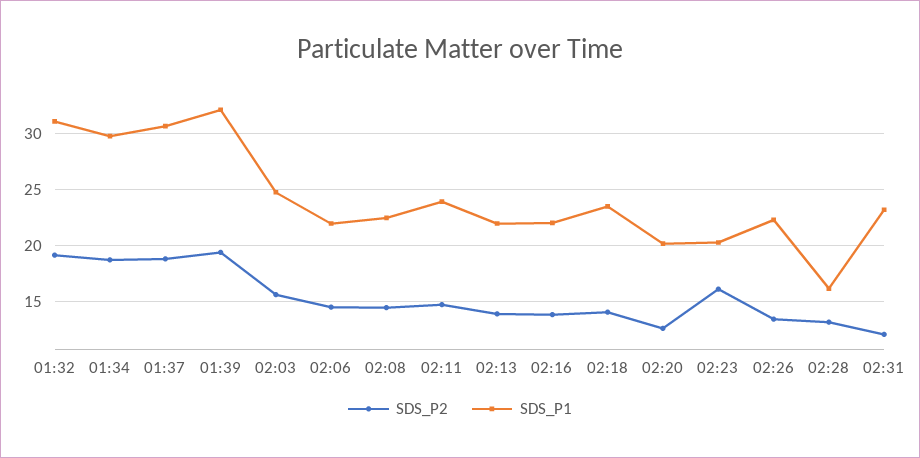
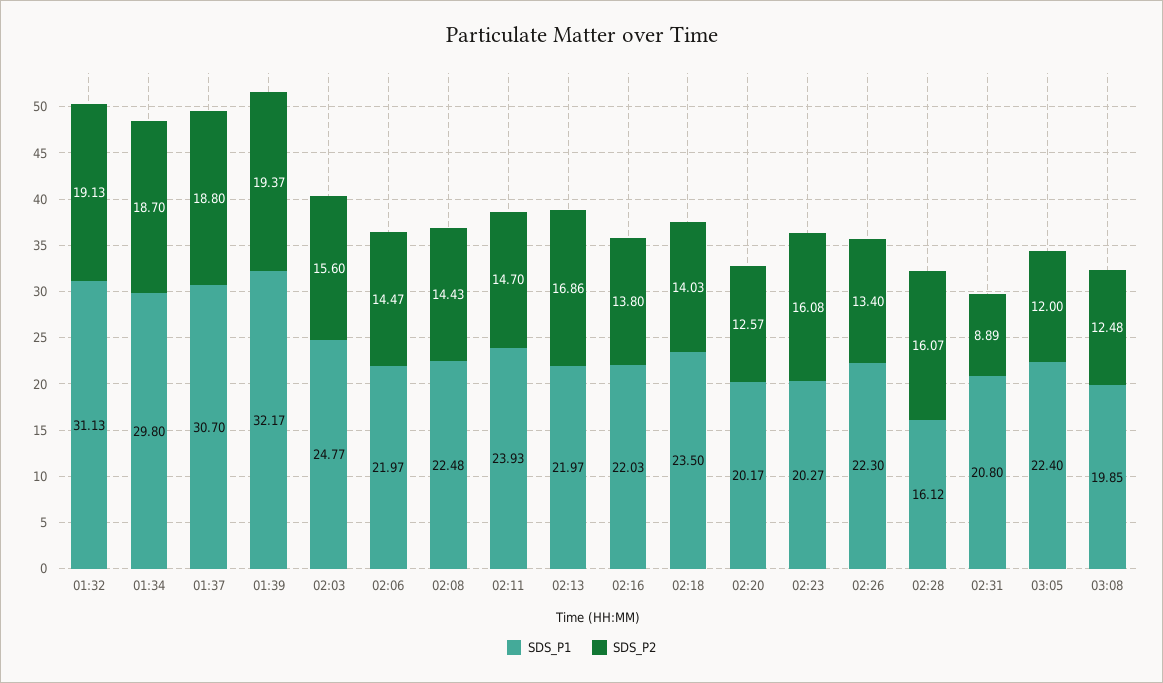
SDS_P2, 02:13: 14 -> 16.86
SDS_P2, 02:28: 13 -> 16.07
SDS_P2, 02:31: 12 -> 8.89
SDS_P1, 02:31: 23 -> 20.8
SDS_P1, 03:05: none -> 22.4
SDS_P2, 03:05: none -> 12
SDS_P1, 03:08: none -> 19.85
SDS_P2, 03:08: none -> 12.48

